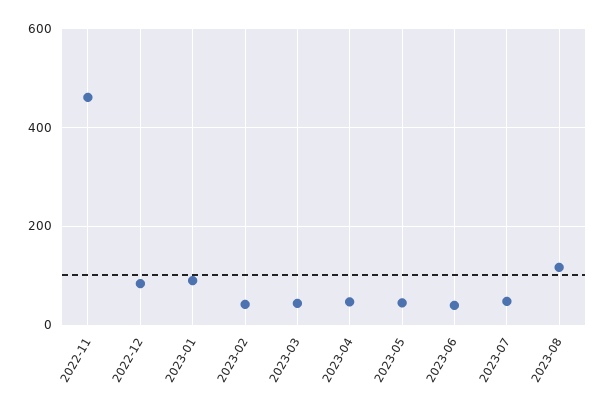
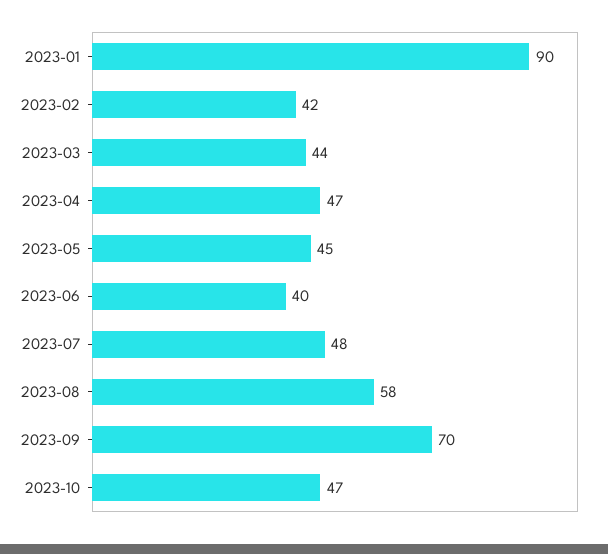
2022-11: 460 -> none
2022-12: 80 -> none
2023-08: 120 -> 58
2023-09: none -> 70
2023-10: none -> 47

